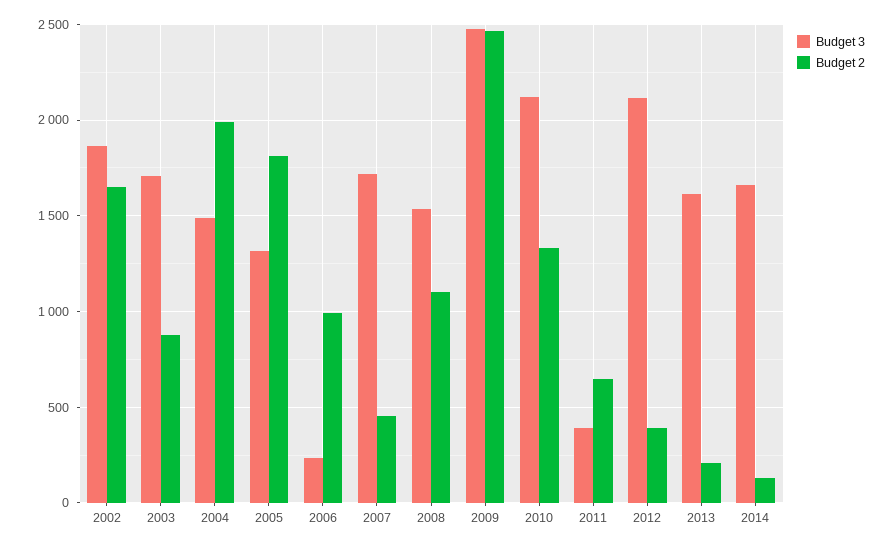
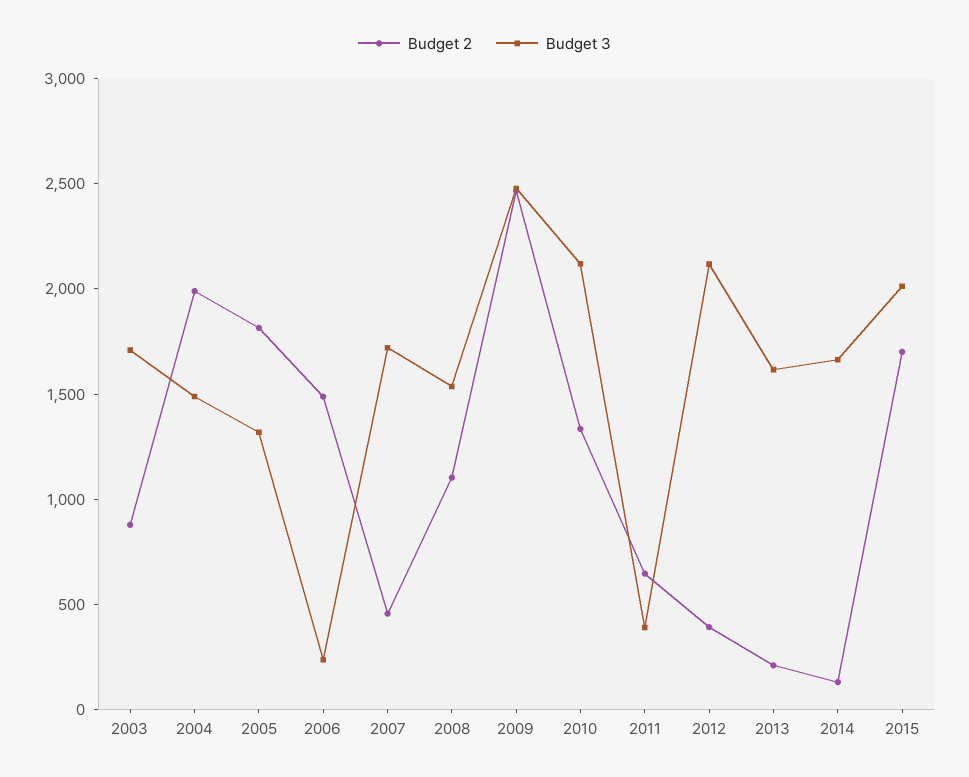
Budget 3, 2002: 1850 -> none
Budget 2, 2002: 1650 -> none
Budget 2, 2006: 1000 -> 1500
Budget 2, 2015: none -> 1700
Budget 3, 2015: none -> 2000

